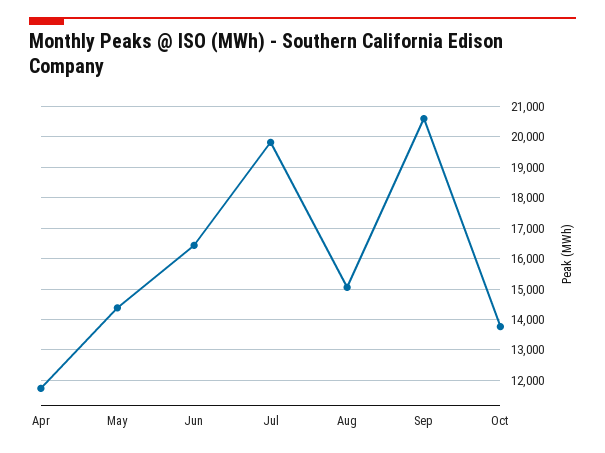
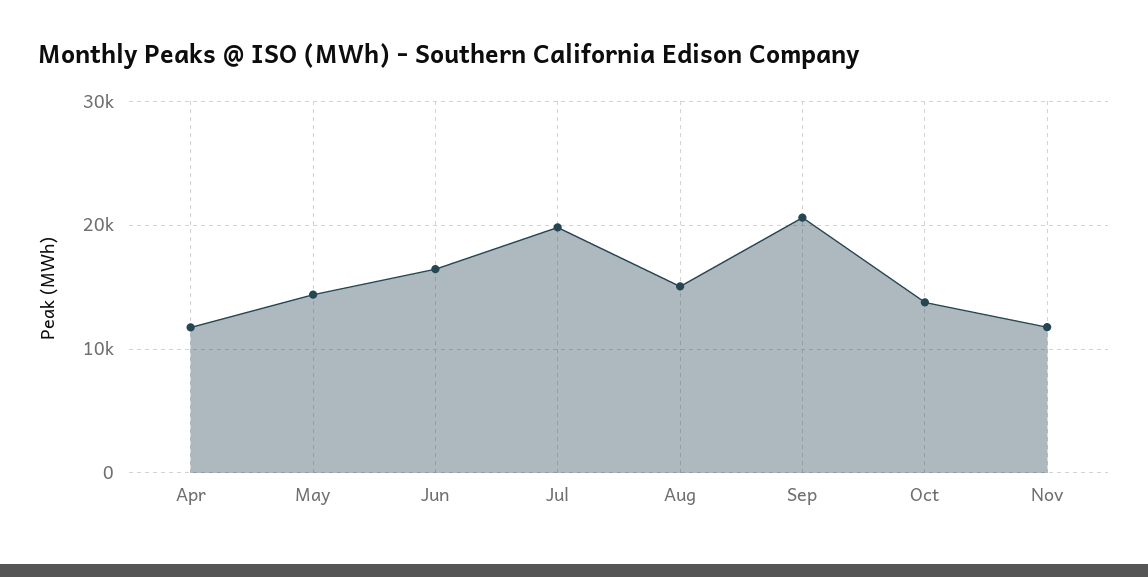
Nov: none -> 12000

